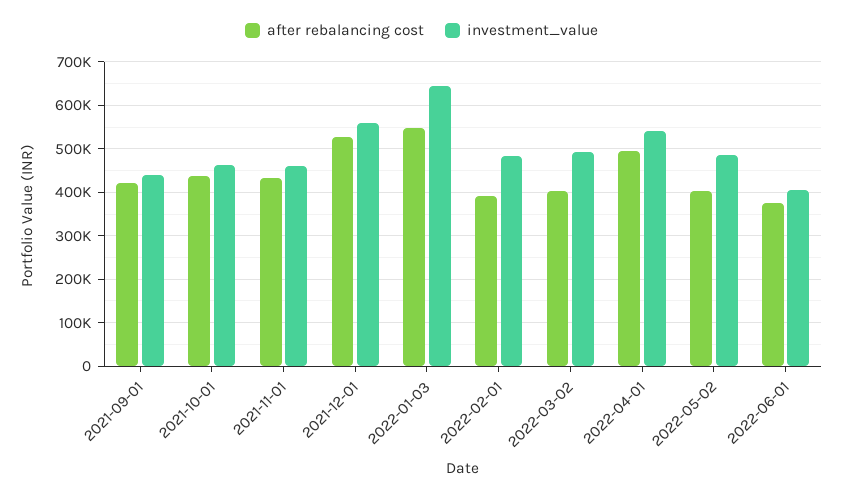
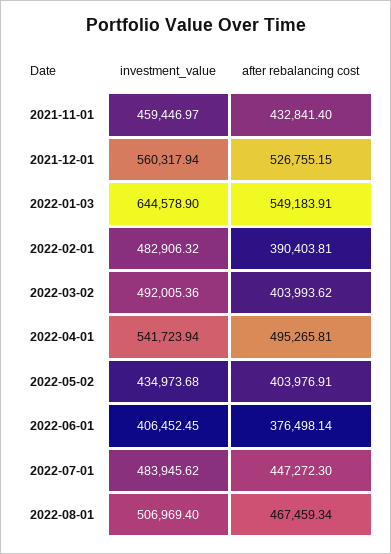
after rebalancing cost, 2021-09-01: 420000 -> none
investment_value, 2021-09-01: 440000 -> none
after rebalancing cost, 2021-10-01: 440000 -> none
investment_value, 2021-10-01: 460000 -> none
investment_value, 2022-05-02: 480000 -> 434973.68
investment_value, 2022-07-01: none -> 483945.62
after rebalancing cost, 2022-07-01: none -> 447272.3
investment_value, 2022-08-01: none -> 506969.4
after rebalancing cost, 2022-08-01: none -> 467459.34

